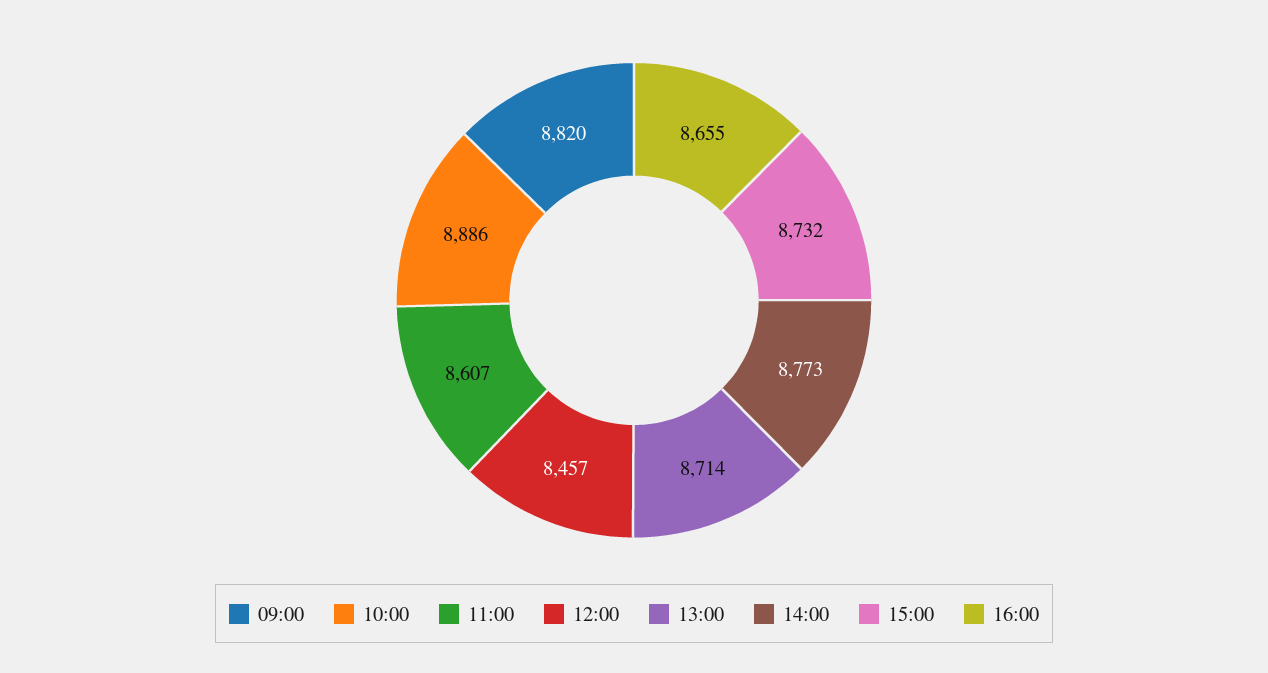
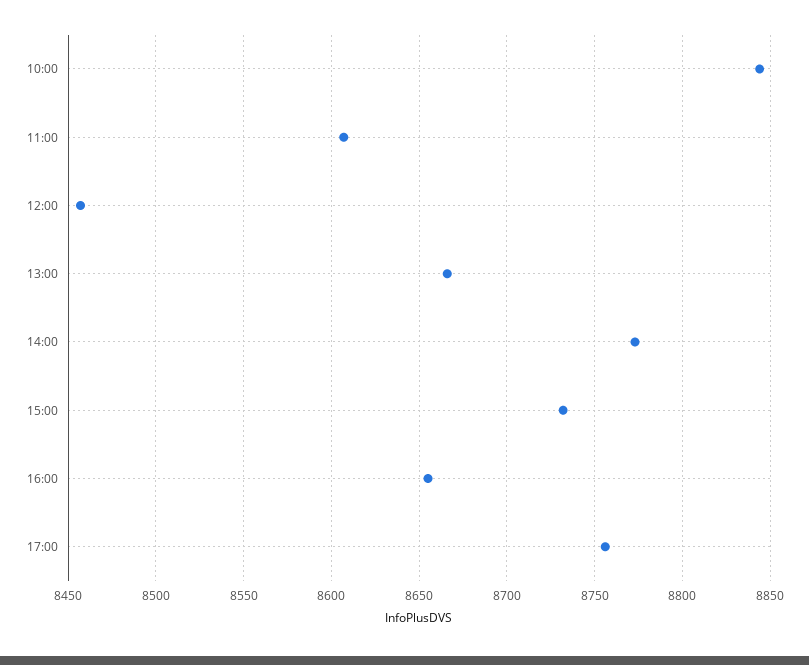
09:00: 8820 -> none
10:00: 8886 -> 8845
13:00: 8714 -> 8665
17:00: none -> 8755

